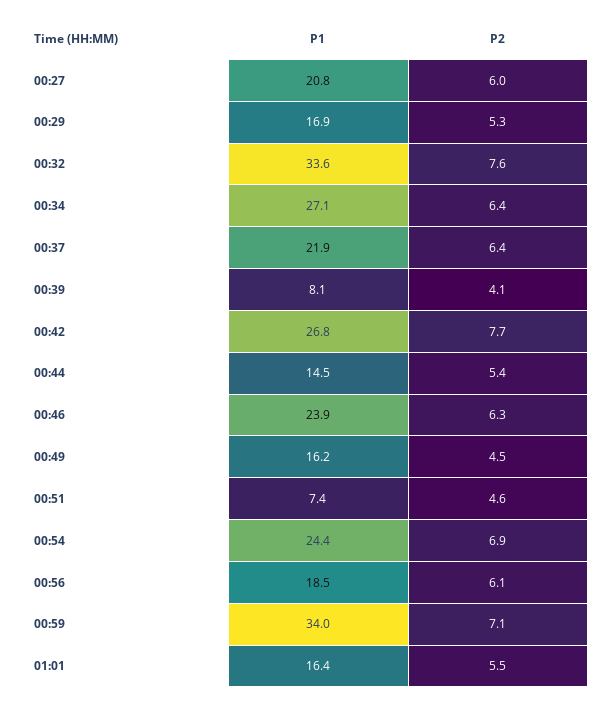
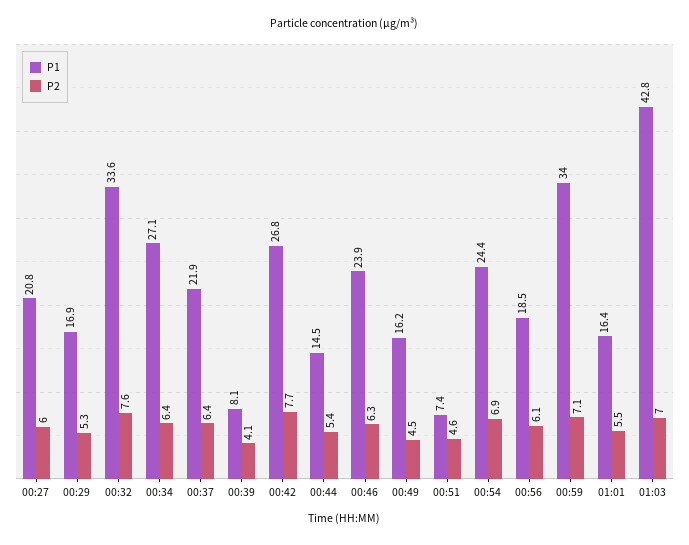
P1, 01:03: none -> 42.8
P2, 01:03: none -> 7

